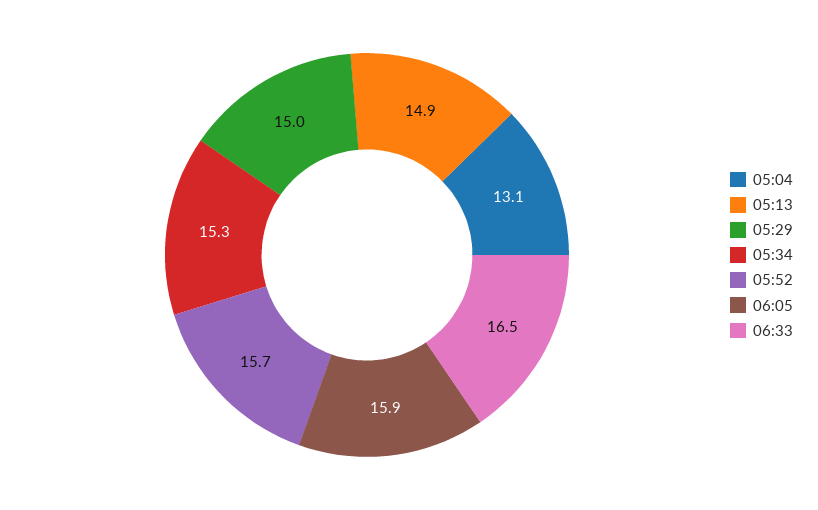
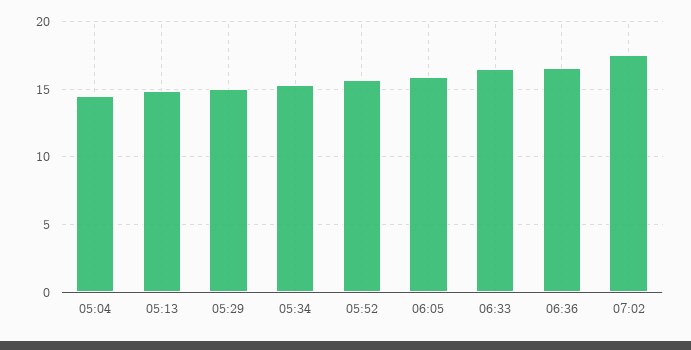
05:04: 13.1 -> 14.5
06:36: none -> 16.5
07:02: none -> 17.5

